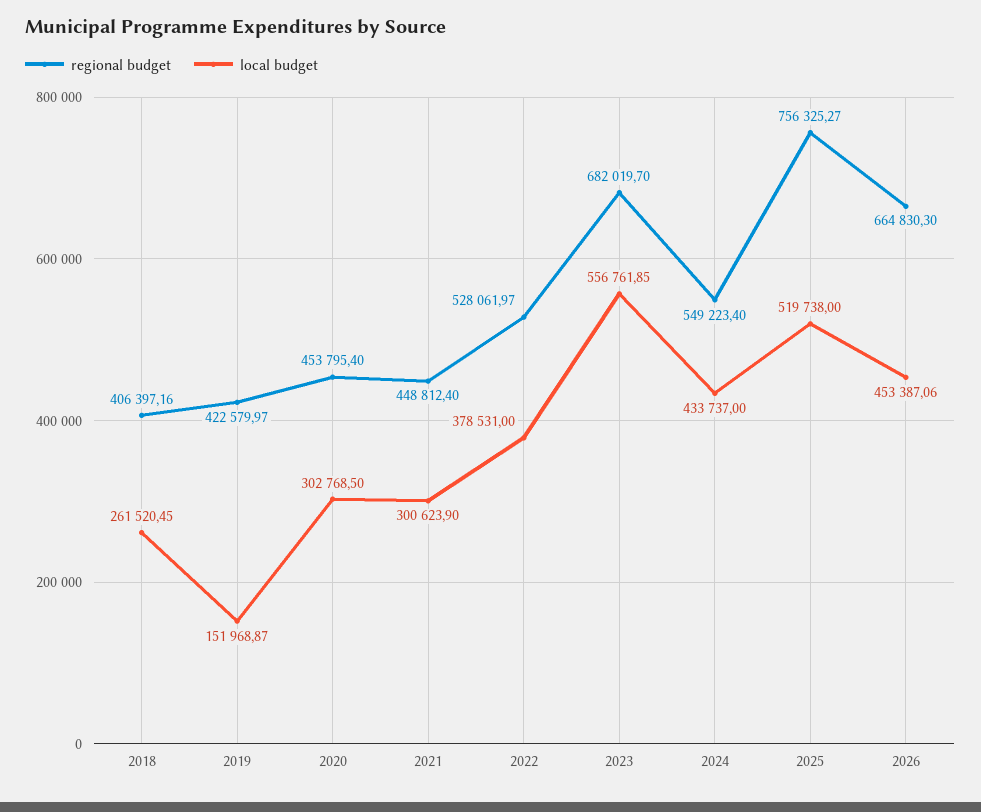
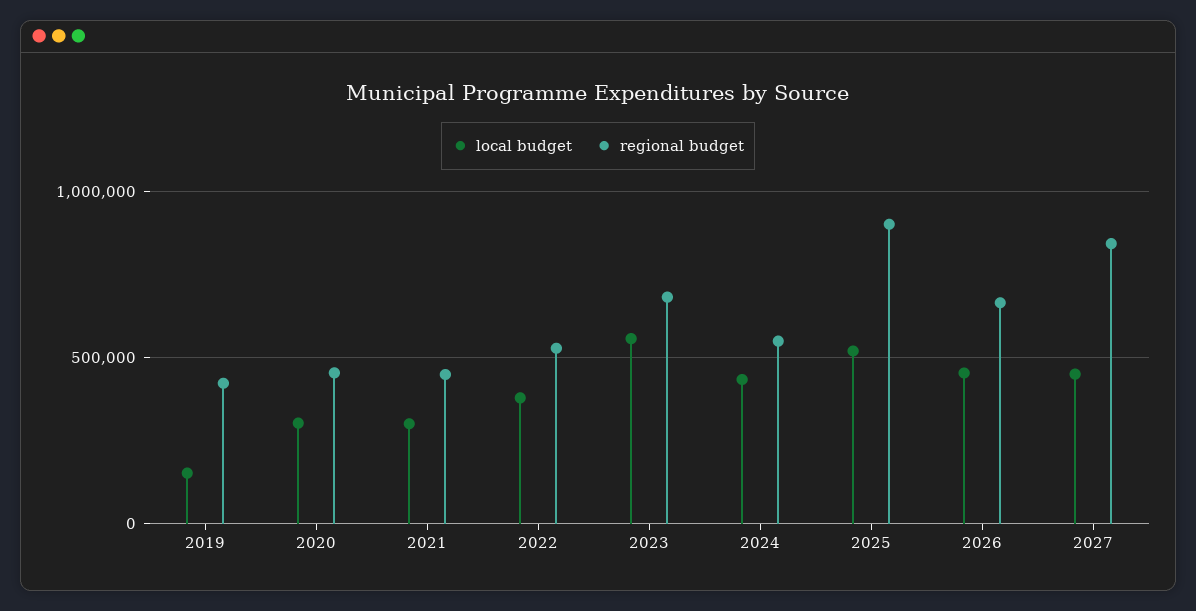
regional budget, 2018: 406397.16 -> none
local budget, 2018: 261520.45 -> none
regional budget, 2025: 756325.27 -> 900000
local budget, 2027: none -> 450000
regional budget, 2027: none -> 850000

